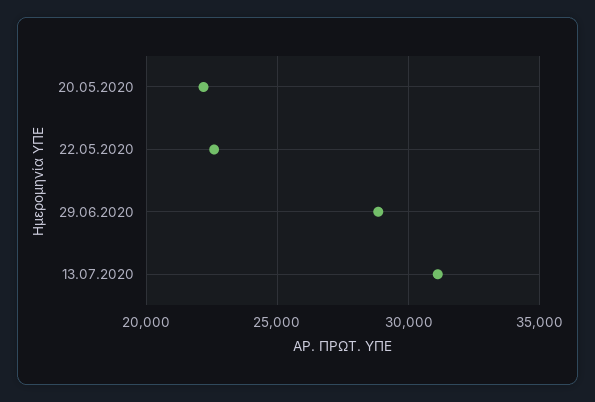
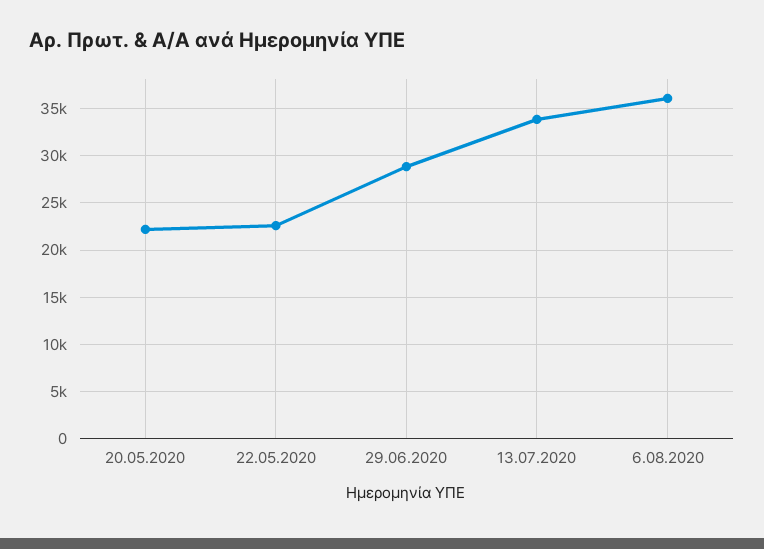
13.07.2020: 31000 -> 34000
6.08.2020: none -> 36000

